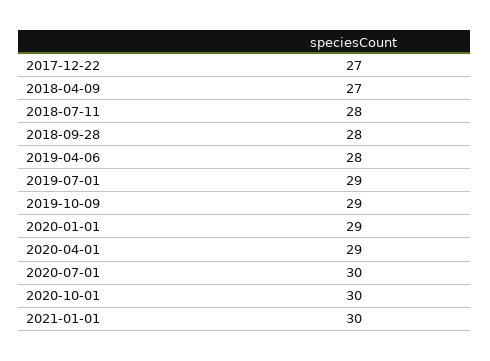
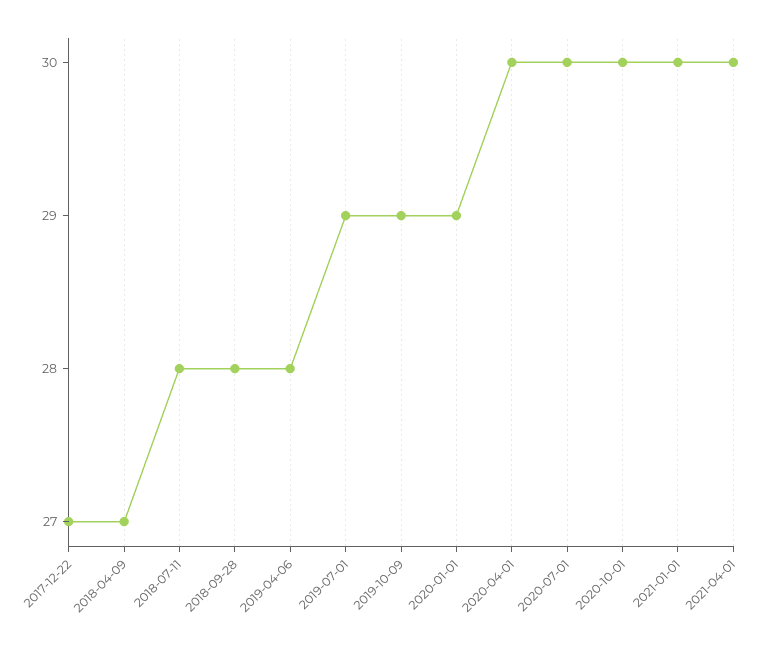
2020-04-01: 29 -> 30
2021-04-01: none -> 30

